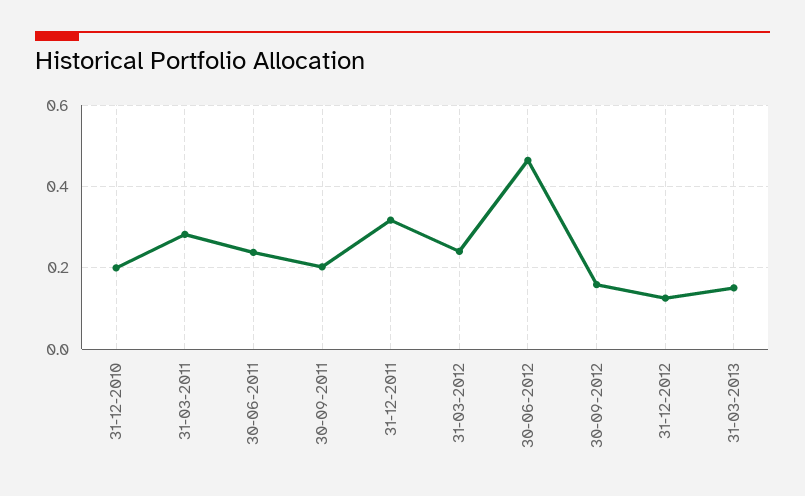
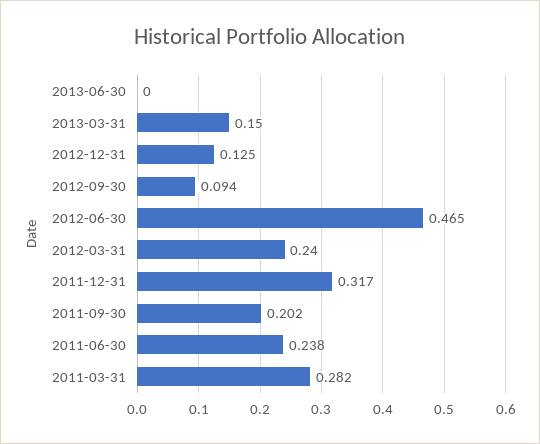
31-12-2010: 0.2 -> none
30-09-2012: 0.16 -> 0.094
2013-06-30: none -> 0

